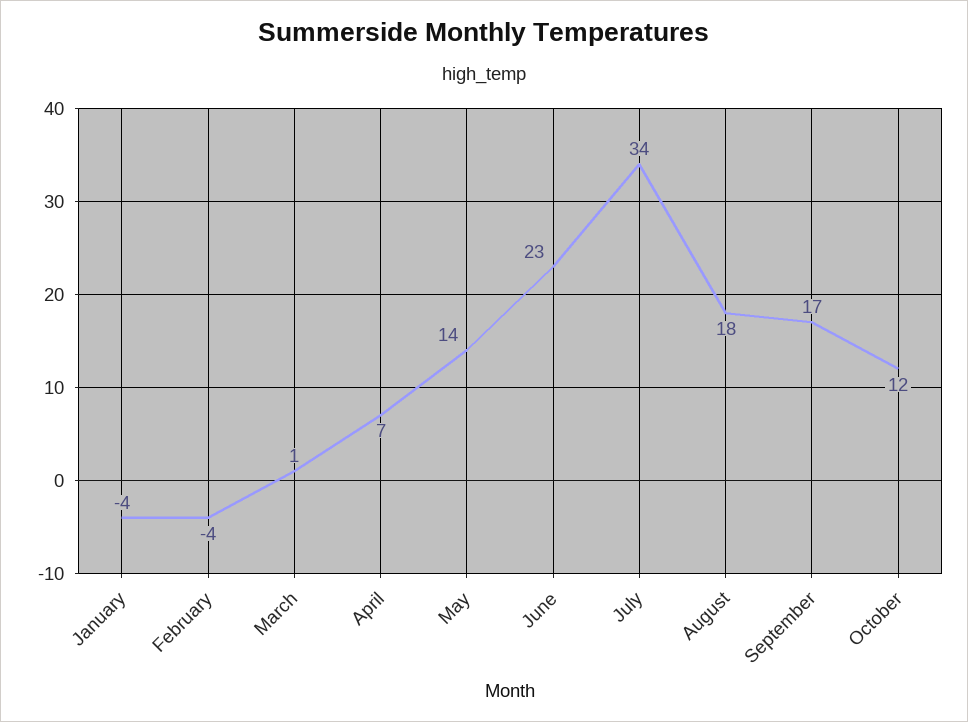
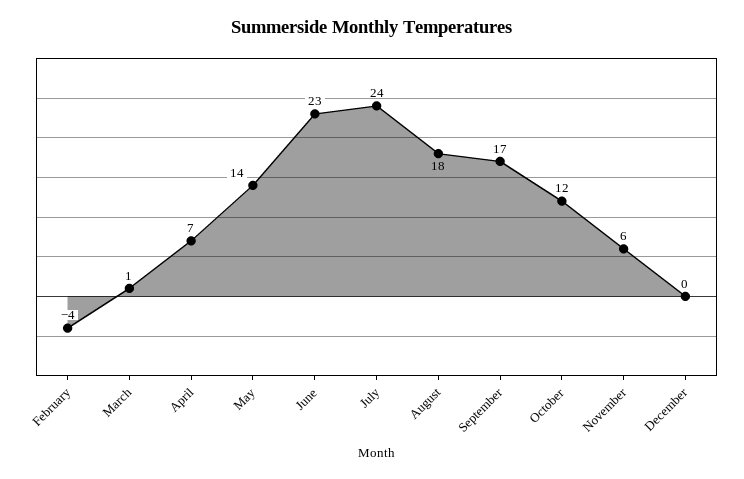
January: -4 -> none
July: 34 -> 24
November: none -> 6
December: none -> 0

